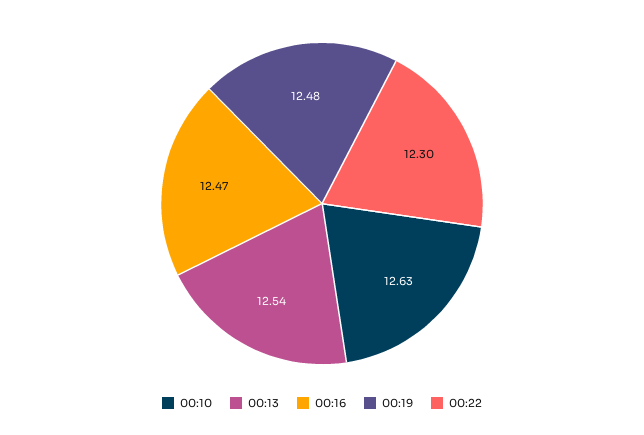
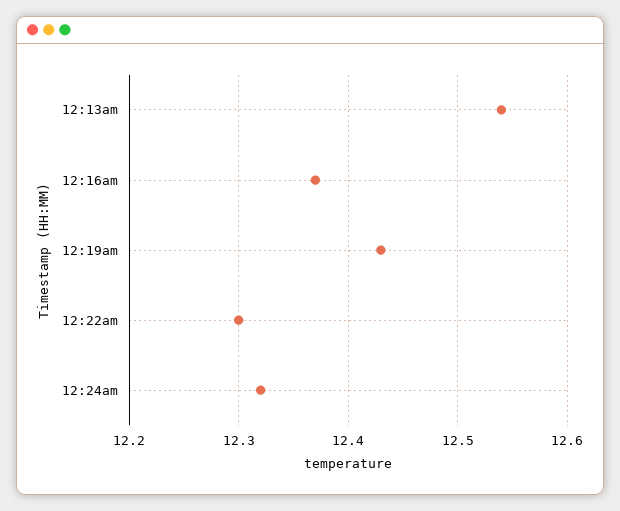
00:10: 12.63 -> none
00:16: 12.47 -> 12.37
00:19: 12.48 -> 12.43
12:24am: none -> 12.32

